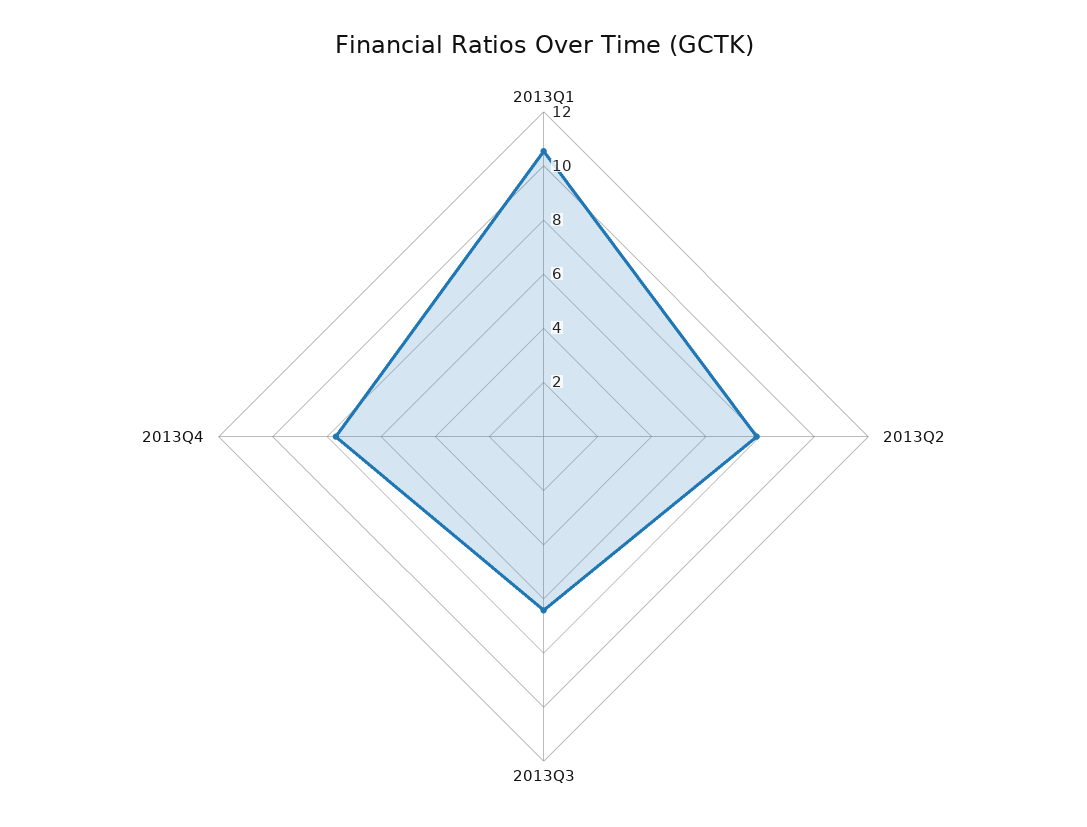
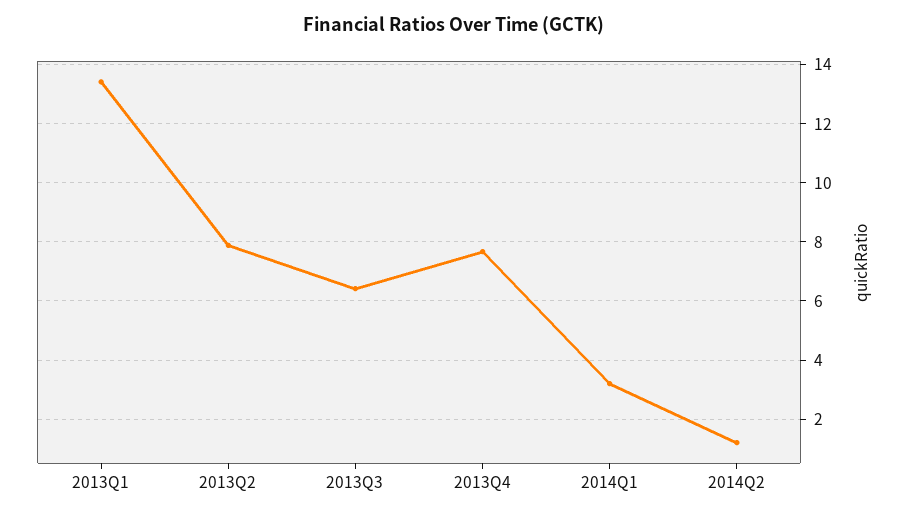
2013Q1: 10.5 -> 13.5
2014Q1: none -> 3.25
2014Q2: none -> 1.25

